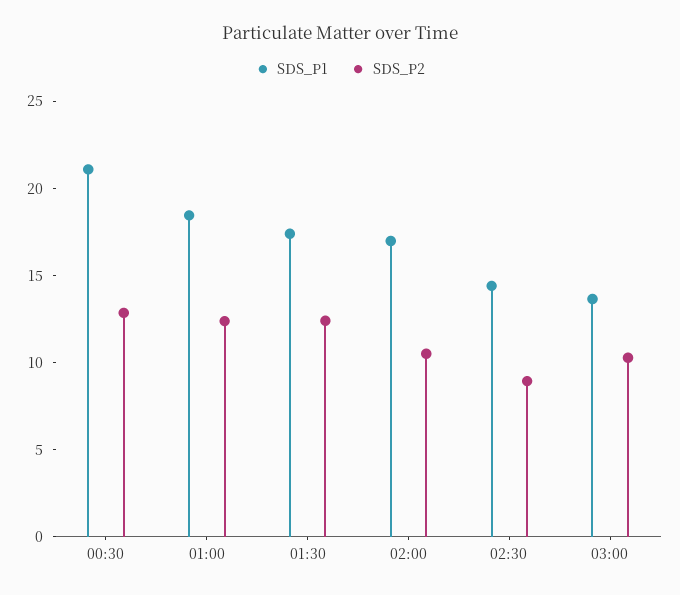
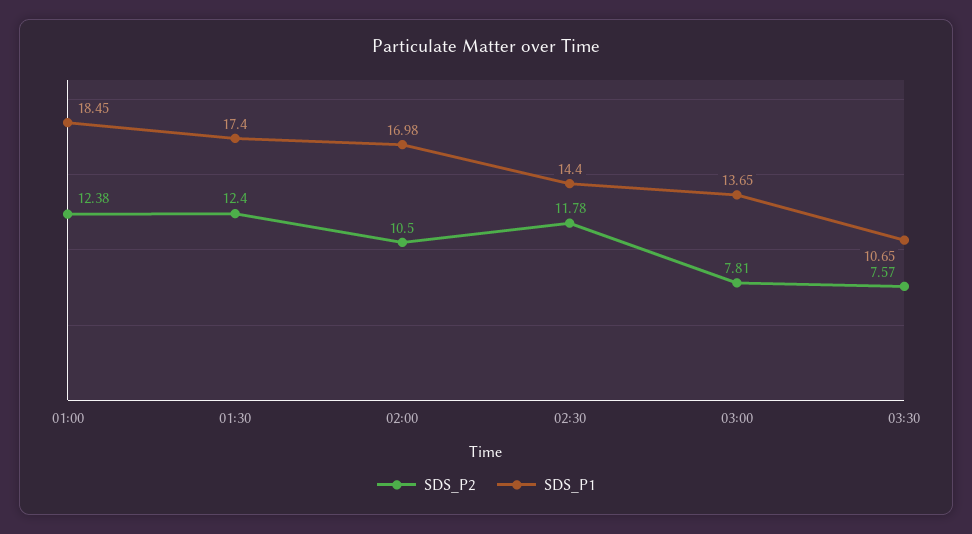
SDS_P1, 00:30: 21 -> none
SDS_P2, 00:30: 13 -> none
SDS_P2, 02:30: 9 -> 11.78
SDS_P2, 03:00: 10 -> 7.81
SDS_P2, 03:30: none -> 7.57
SDS_P1, 03:30: none -> 10.65

